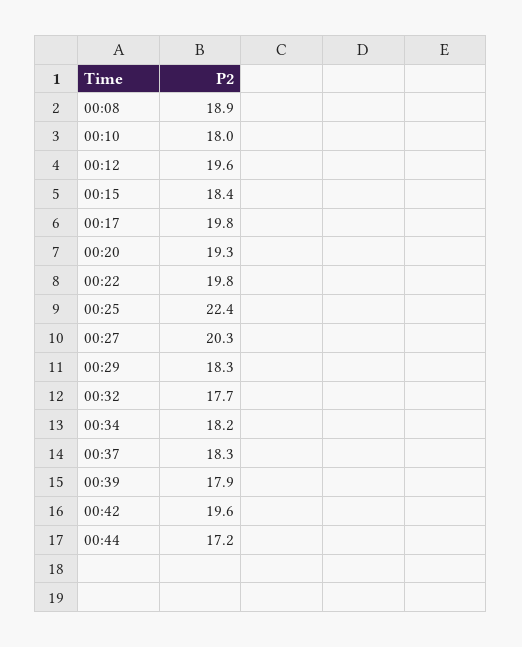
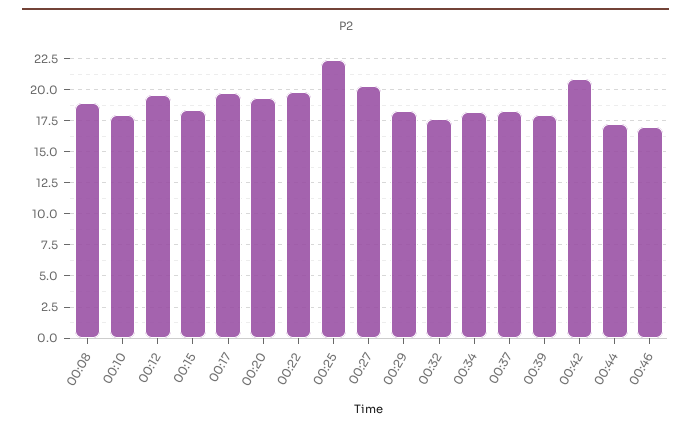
00:42: 19.6 -> 21
00:46: none -> 17

